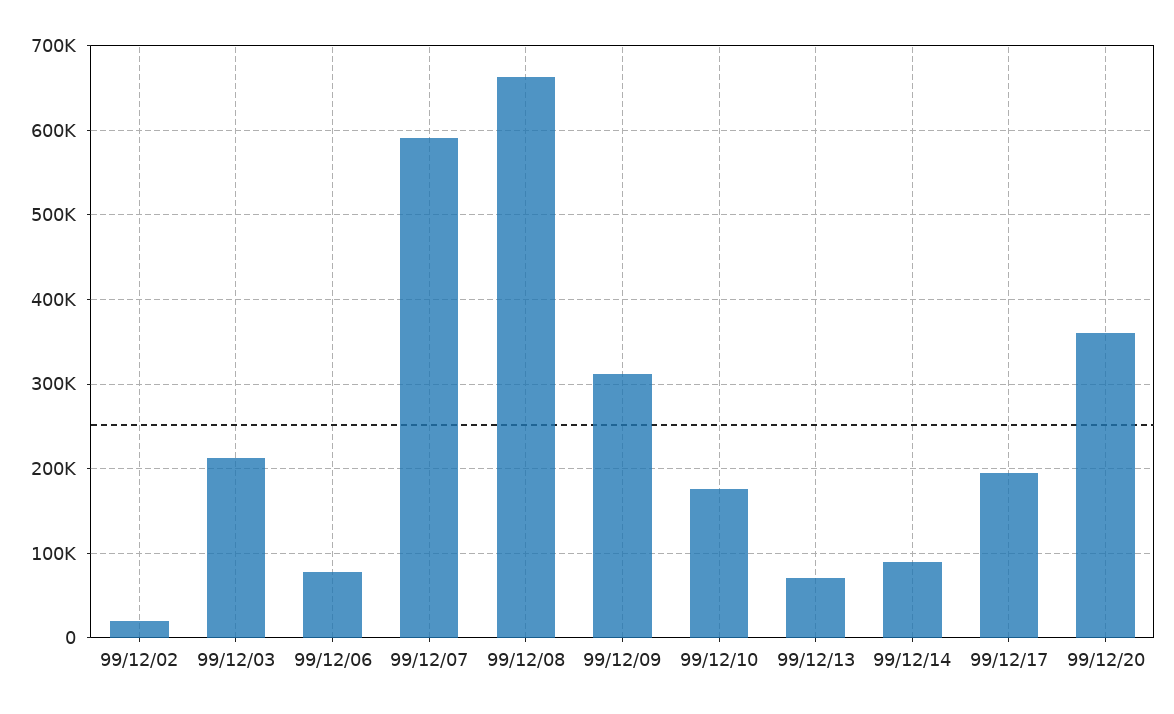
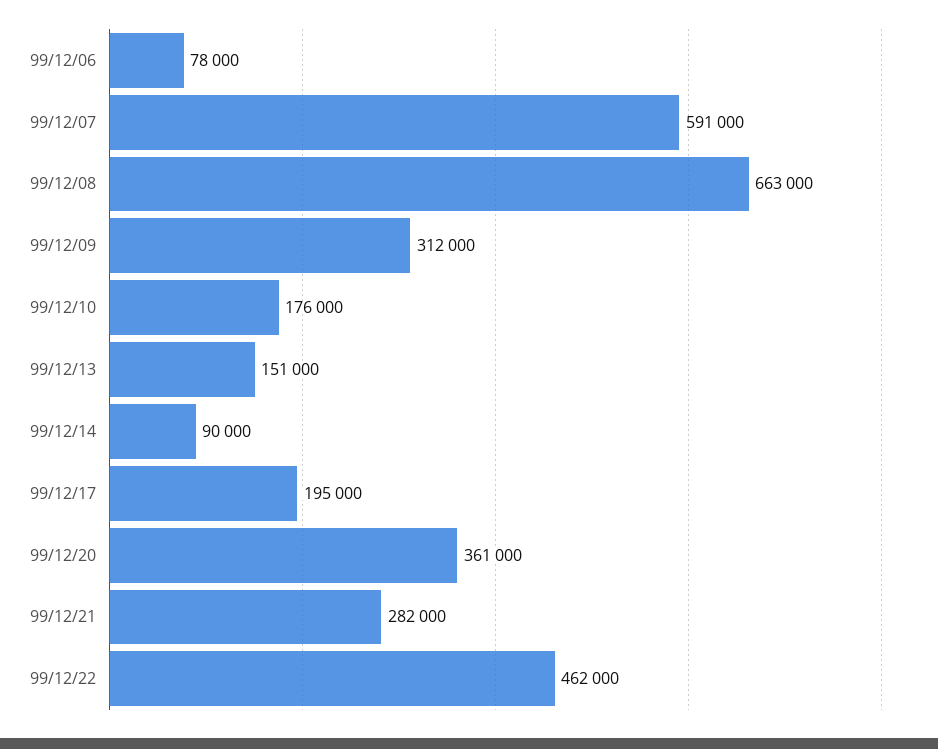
99/12/02: 20000 -> none
99/12/03: 210000 -> none
99/12/13: 70000 -> 151000
99/12/21: none -> 282000
99/12/22: none -> 462000

